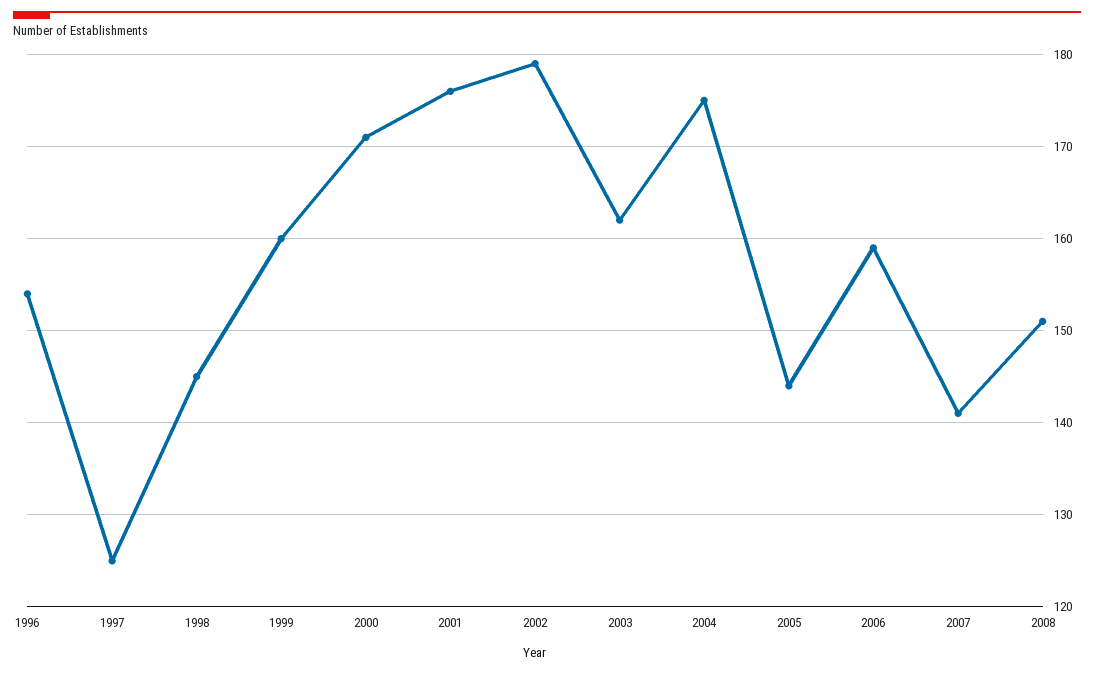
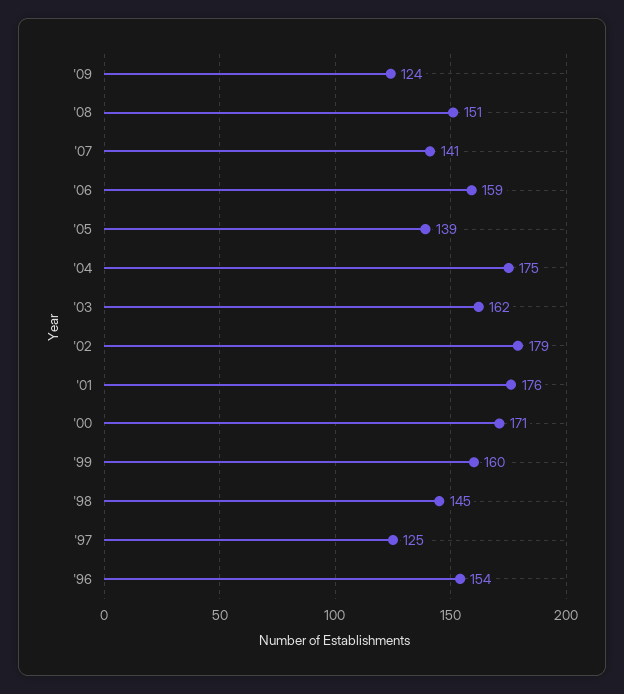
2005: 144 -> 139
'09: none -> 124

